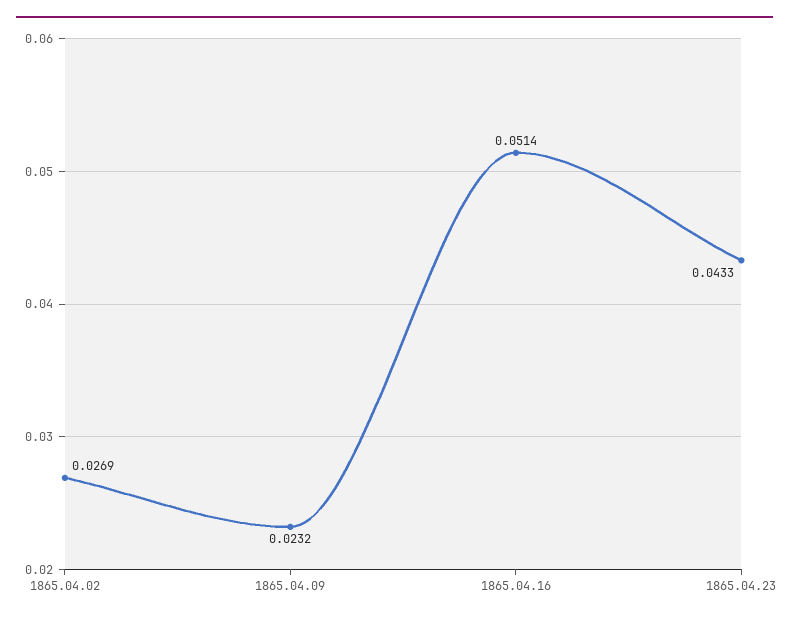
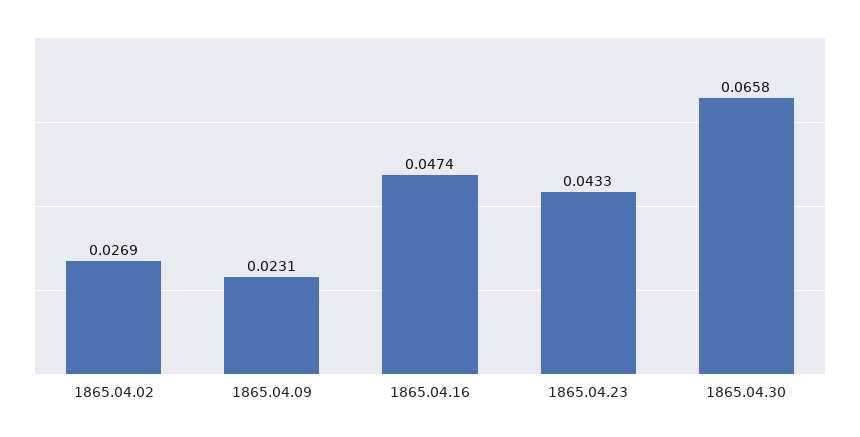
1865.04.09: 0.0232 -> 0.0231
1865.04.16: 0.0514 -> 0.0474
1865.04.30: none -> 0.0658

